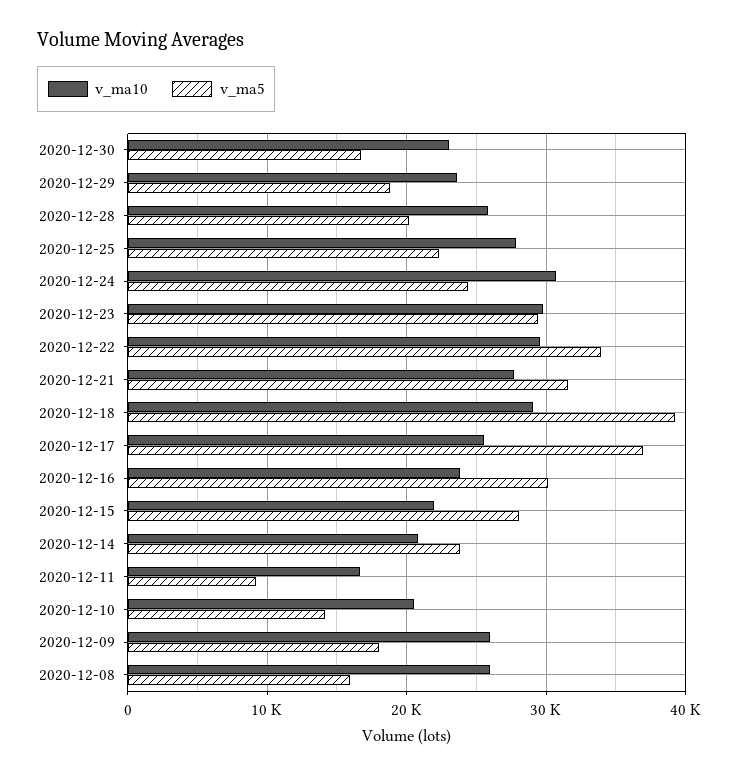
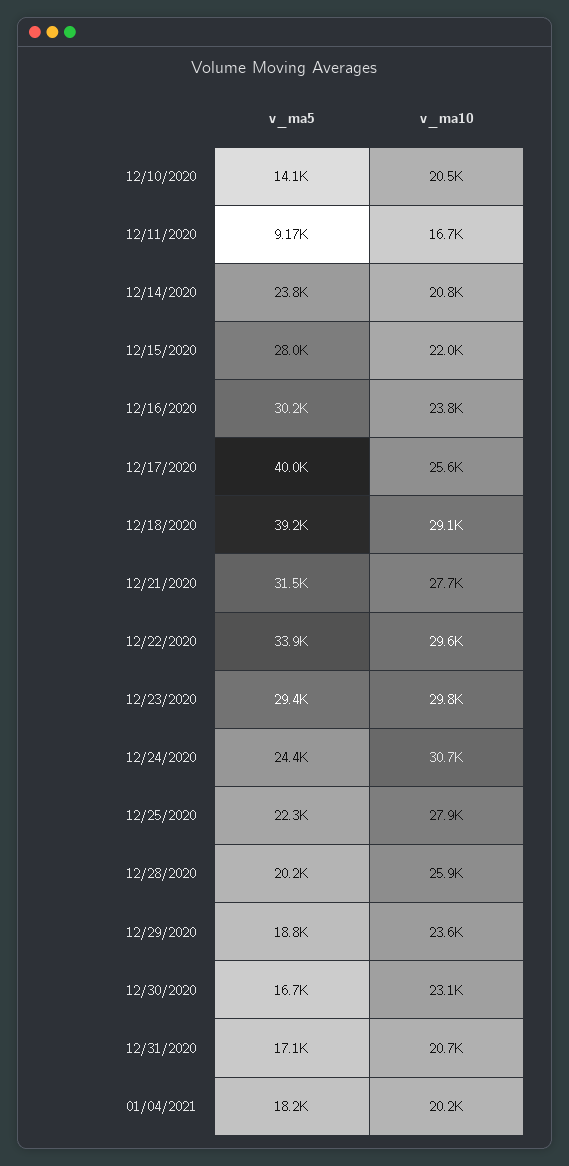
v_ma5, 2020-12-17: 37000 -> 40000
v_ma10, 2020-12-09: 26000 -> none
v_ma5, 2020-12-09: 18000 -> none
v_ma10, 2020-12-08: 26000 -> none
v_ma5, 2020-12-08: 16000 -> none
v_ma5, 12/31/2020: none -> 17100
v_ma10, 12/31/2020: none -> 20700
v_ma5, 01/04/2021: none -> 18200
v_ma10, 01/04/2021: none -> 20200

